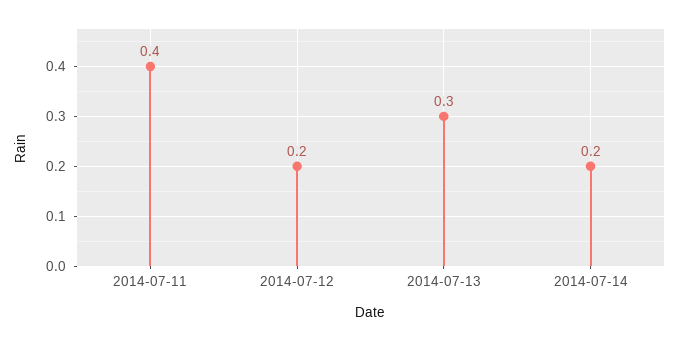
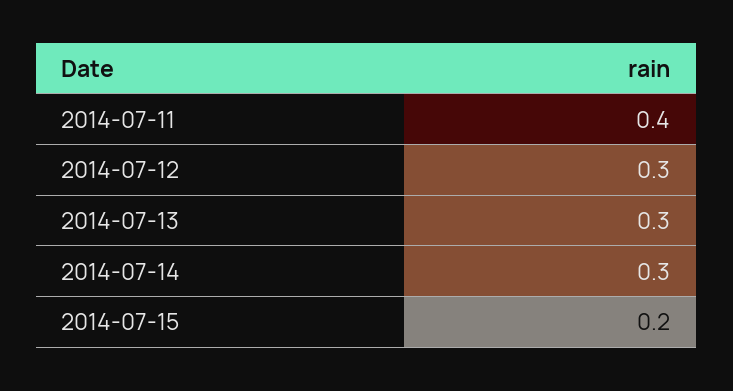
2014-07-12: 0.2 -> 0.3
2014-07-14: 0.2 -> 0.3
2014-07-15: none -> 0.2

